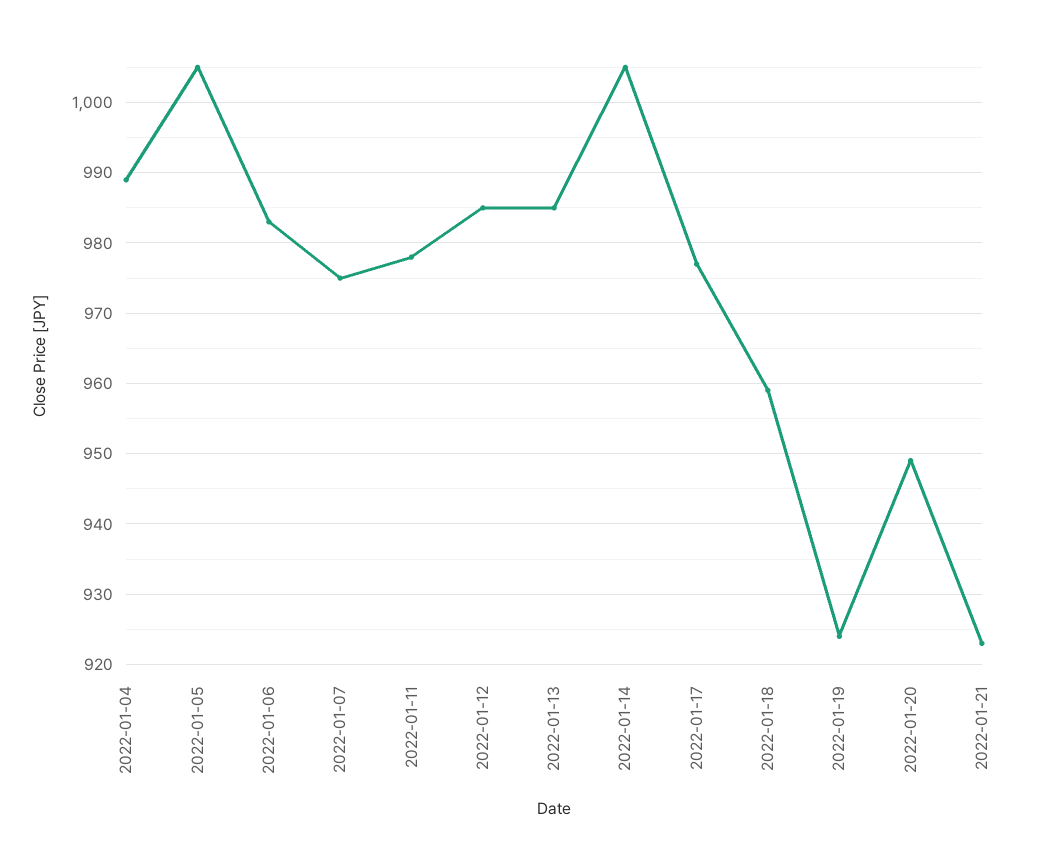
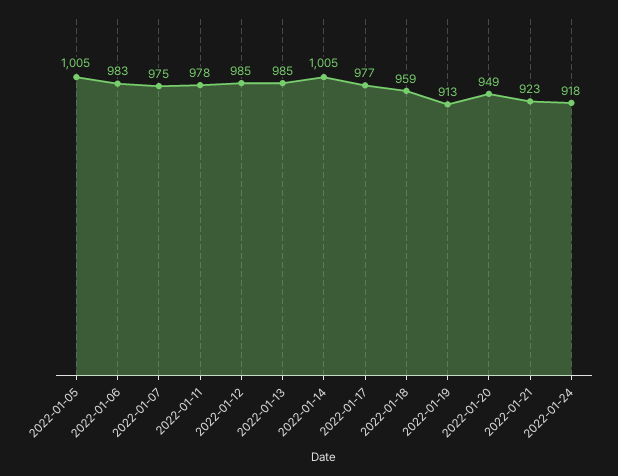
2022-01-04: 989 -> none
2022-01-19: 924 -> 913
2022-01-24: none -> 918

